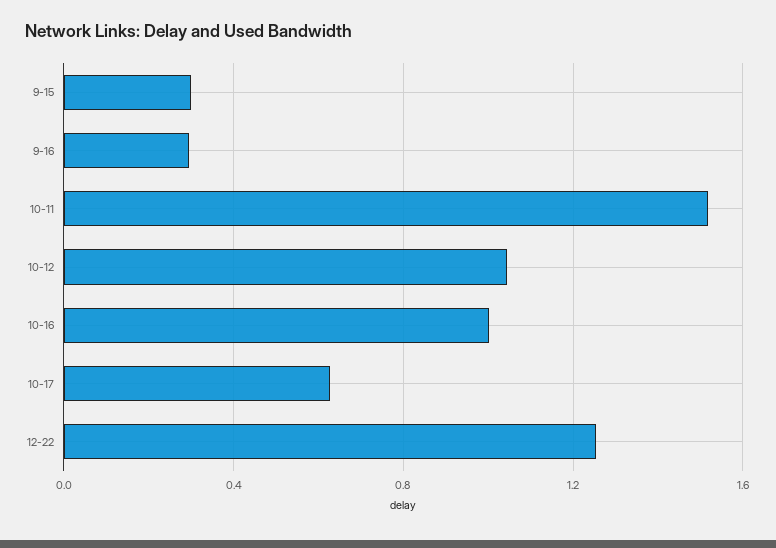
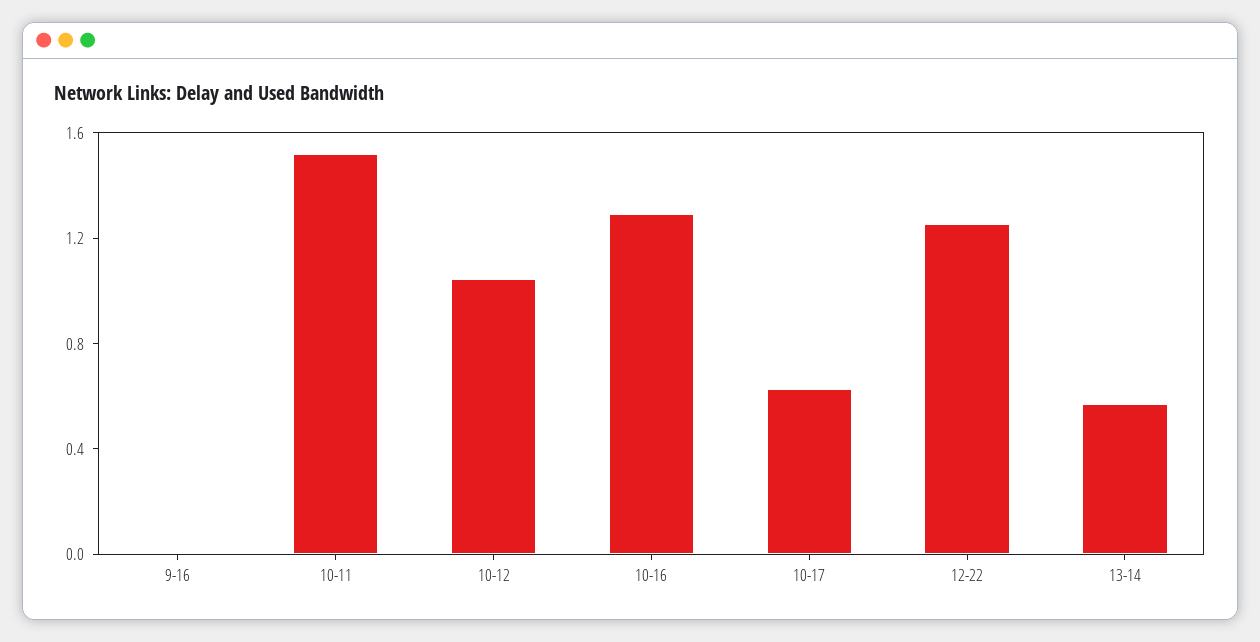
9-15: 0.3 -> none
9-16: 0.3 -> 0
10-16: 1 -> 1.3
13-14: none -> 0.6

